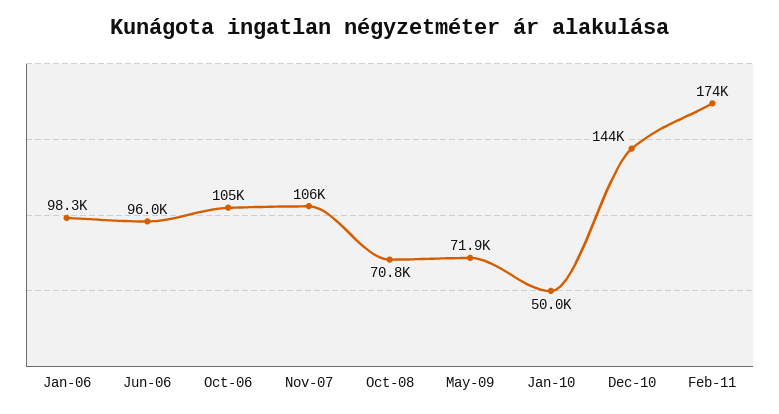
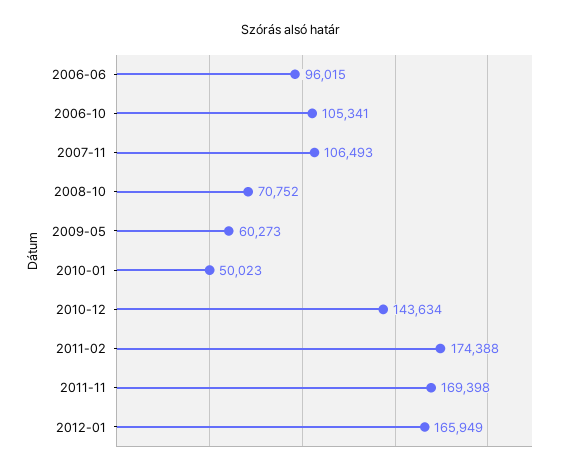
Jan-06: 98300 -> none
May-09: 71900 -> 60273
2011-11: none -> 169398
2012-01: none -> 165949

